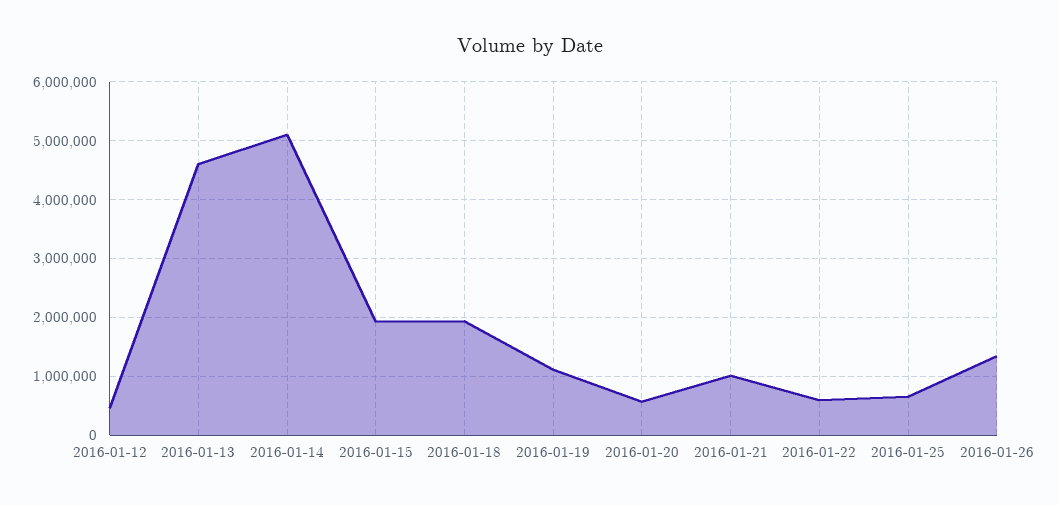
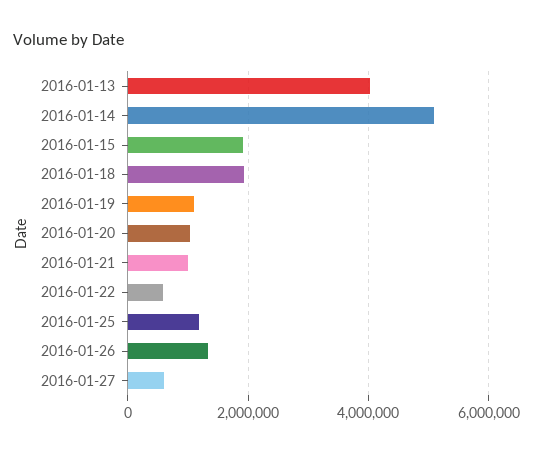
2016-01-12: 400000 -> none
2016-01-13: 4600000 -> 4000000
2016-01-20: 600000 -> 1000000
2016-01-25: 600000 -> 1200000
2016-01-27: none -> 600000

